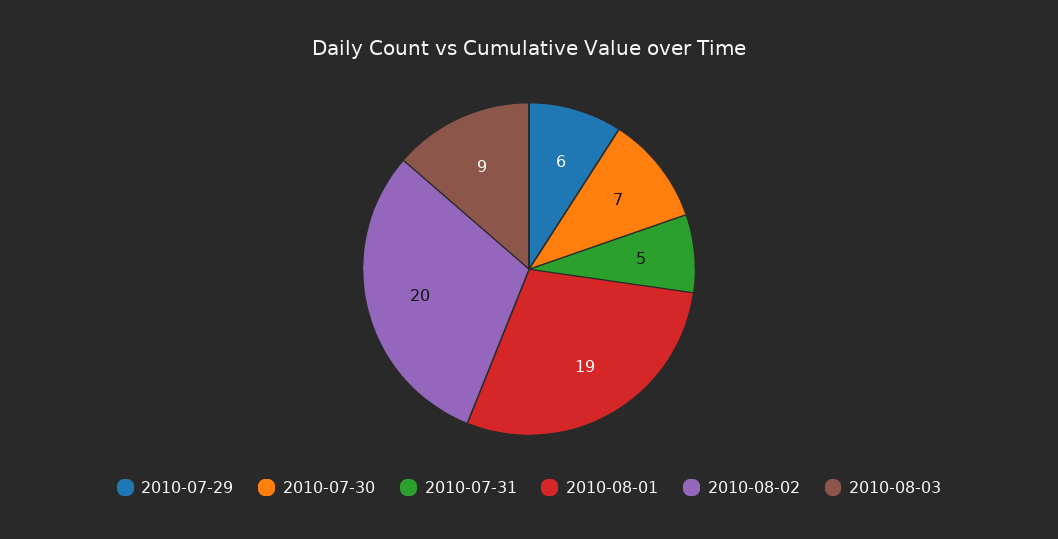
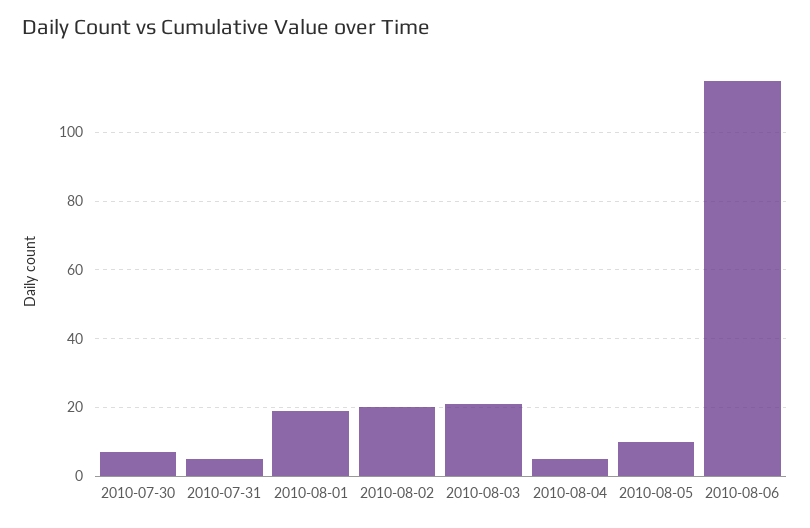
2010-07-29: 6 -> none
2010-08-03: 9 -> 20
2010-08-04: none -> 5
2010-08-05: none -> 10
2010-08-06: none -> 115

